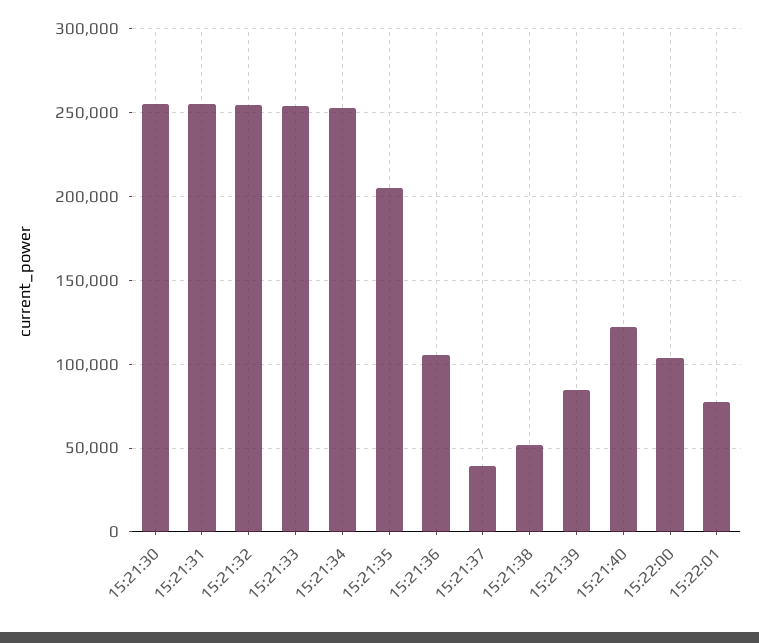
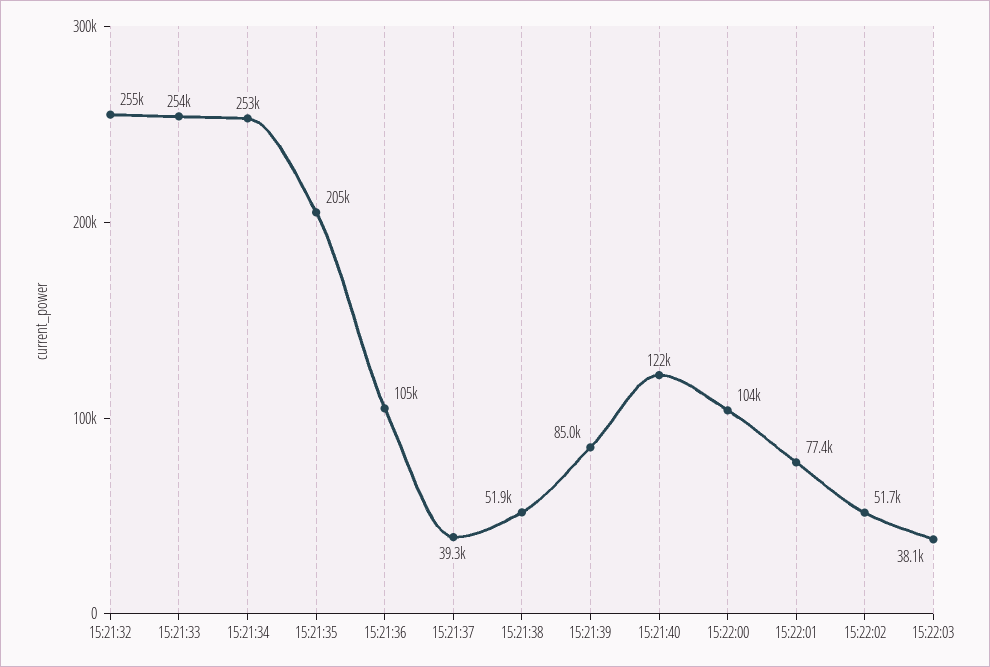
15:21:30: 255000 -> none
15:21:31: 255000 -> none
15:22:02: none -> 51700
15:22:03: none -> 38100

